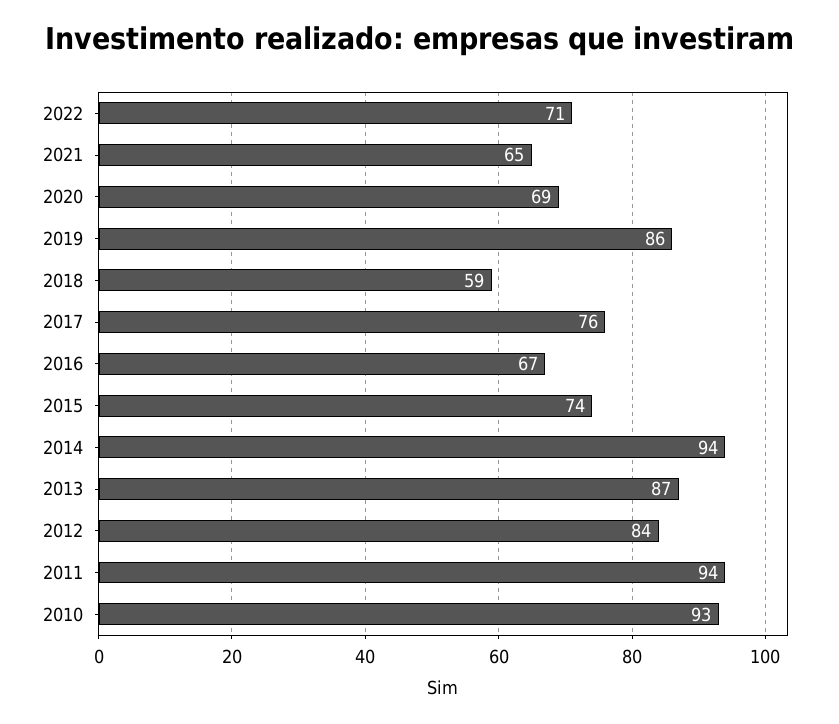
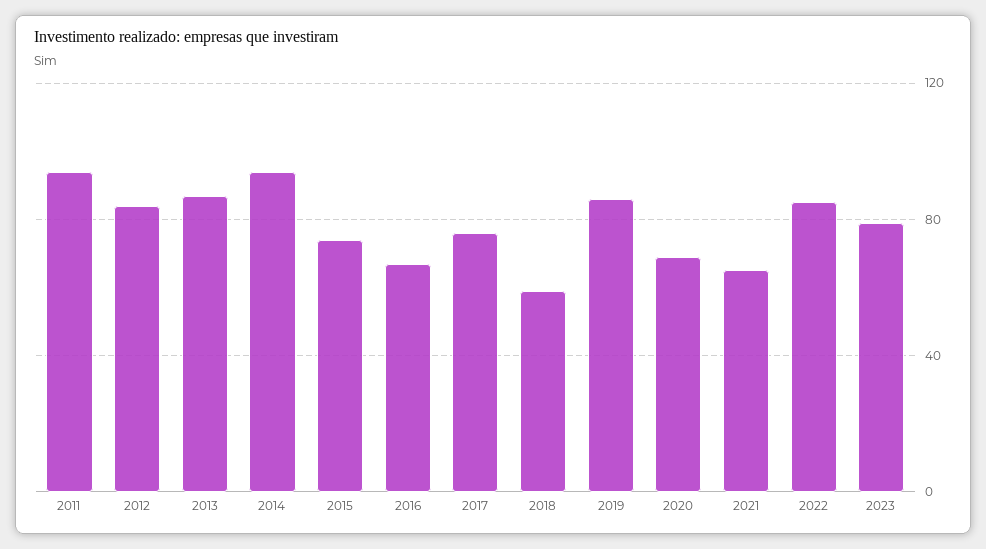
2022: 71 -> 85
2010: 93 -> none
2023: none -> 80

